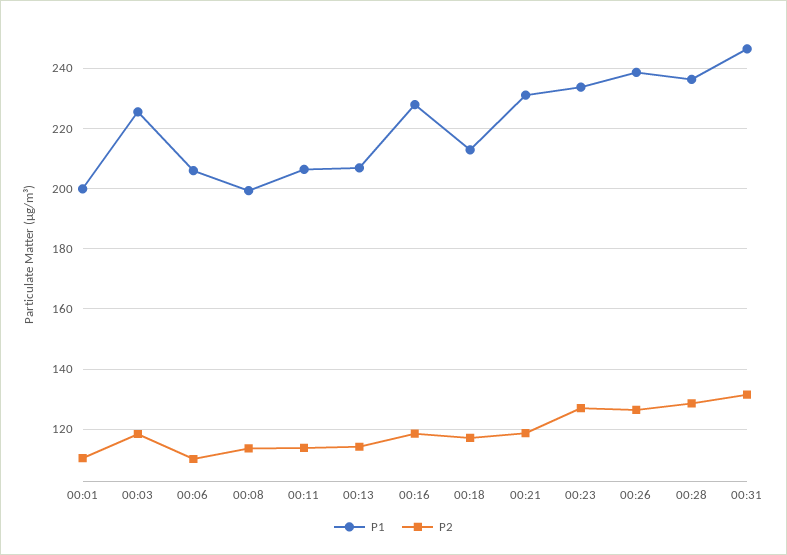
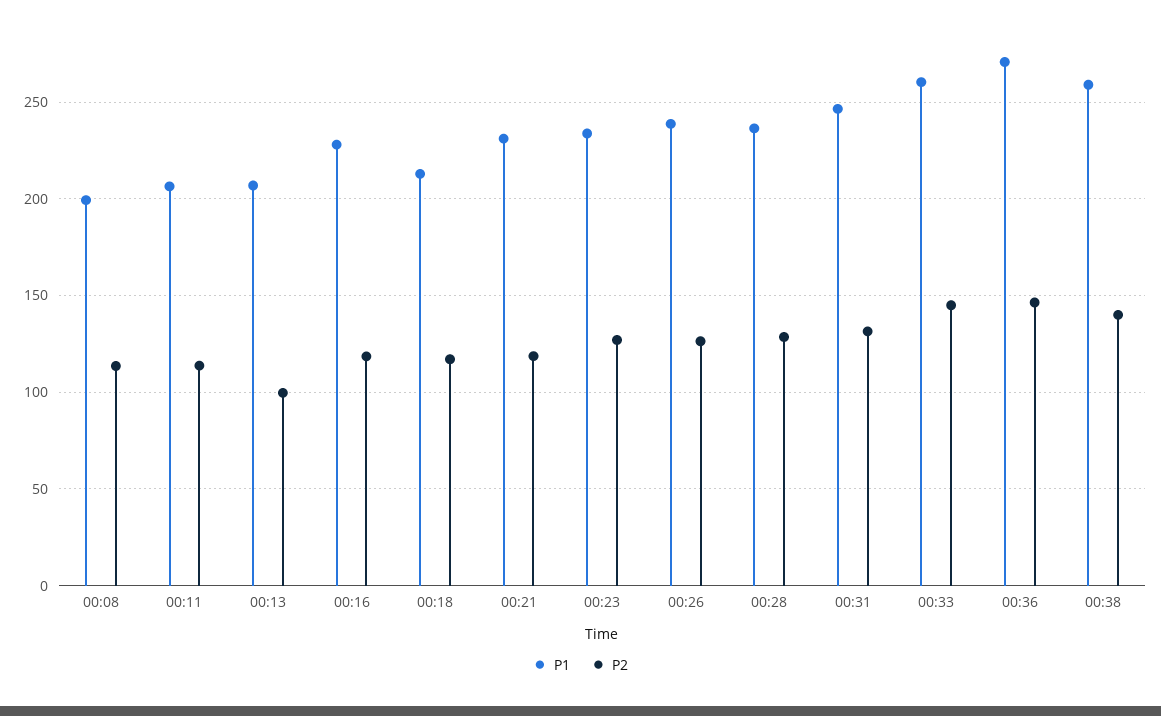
P1, 00:01: 200 -> none
P2, 00:01: 110 -> none
P1, 00:03: 226 -> none
P2, 00:03: 118 -> none
P1, 00:06: 206 -> none
P2, 00:06: 110 -> none
P2, 00:13: 114 -> 100
P1, 00:33: none -> 260
P2, 00:33: none -> 145
P1, 00:36: none -> 270
P2, 00:36: none -> 145
P1, 00:38: none -> 260
P2, 00:38: none -> 140

